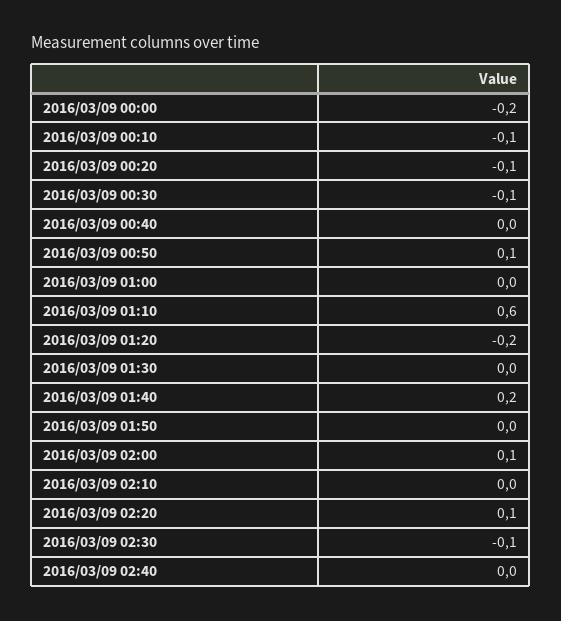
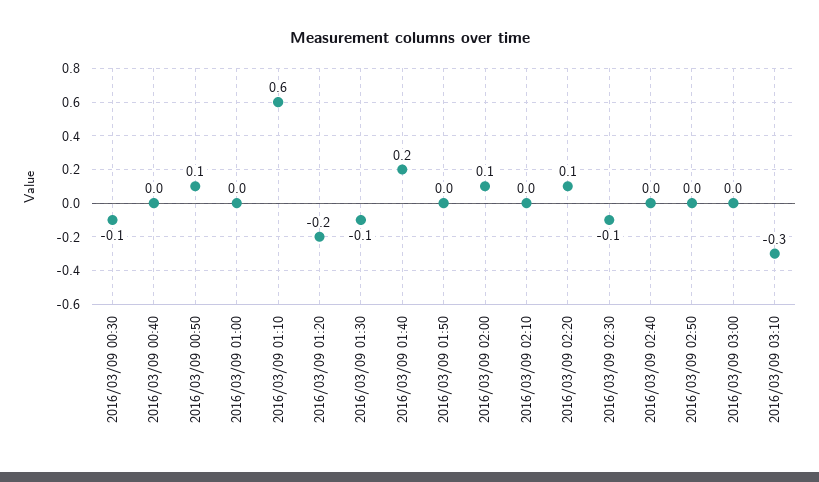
2016/03/09 00:00: -0.2 -> none
2016/03/09 00:10: -0.1 -> none
2016/03/09 00:20: -0.1 -> none
2016/03/09 01:30: 0 -> -0.1
2016/03/09 02:50: none -> 0
2016/03/09 03:00: none -> 0
2016/03/09 03:10: none -> -0.3

